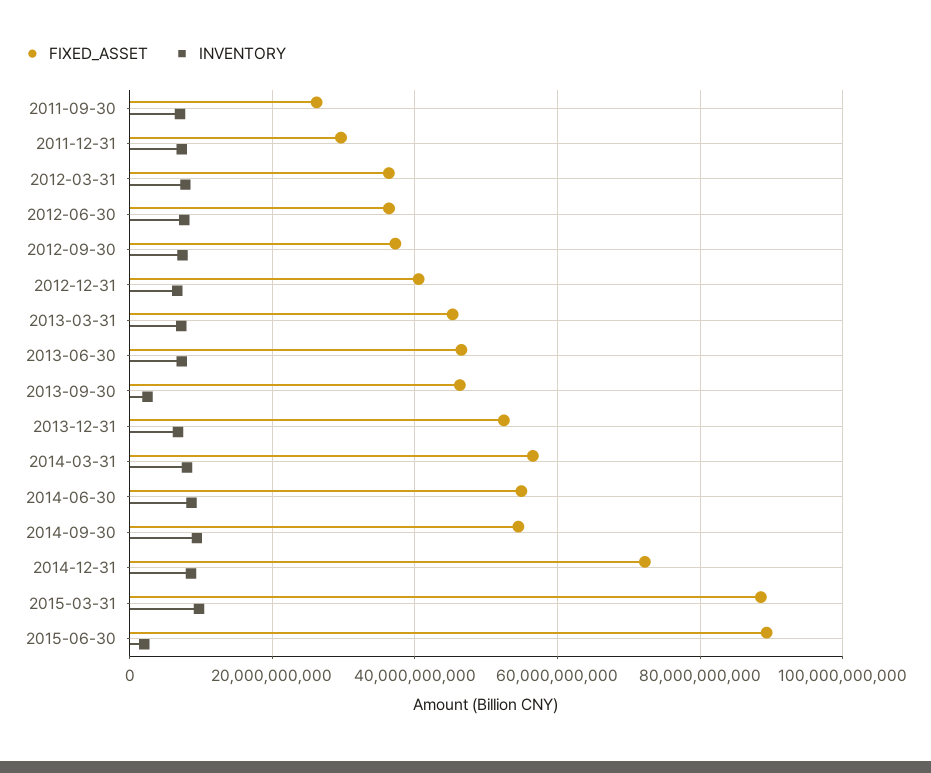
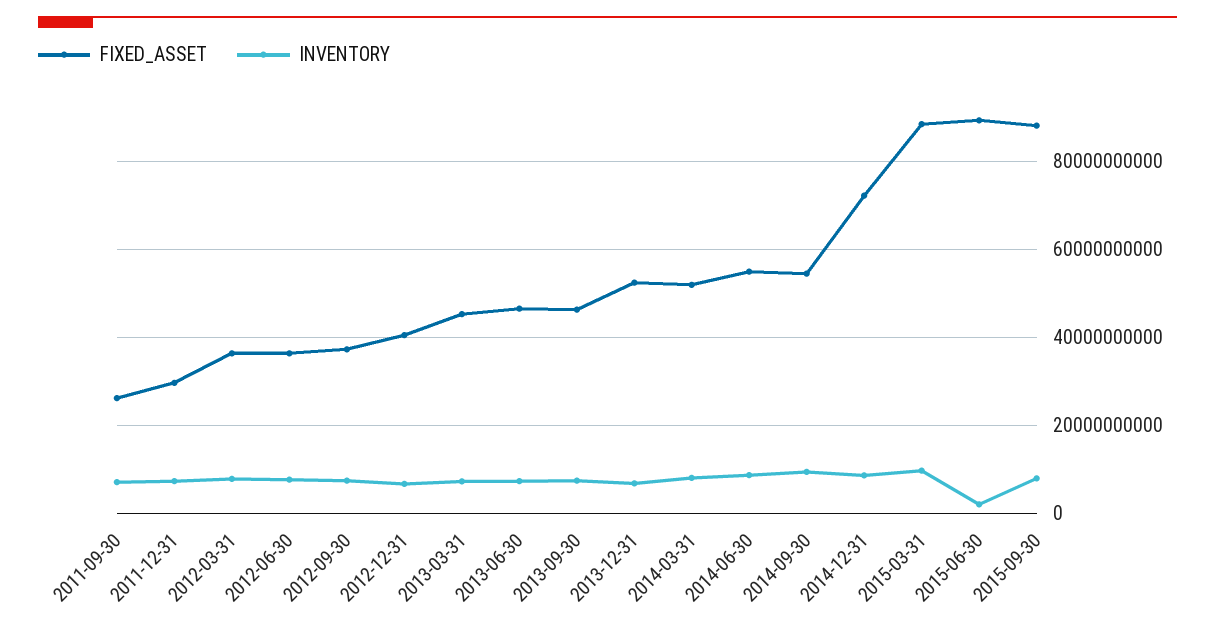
INVENTORY, 2013-09-30: 2000000000 -> 8000000000
FIXED_ASSET, 2014-03-31: 56000000000 -> 52000000000
FIXED_ASSET, 2015-09-30: none -> 88000000000
INVENTORY, 2015-09-30: none -> 8000000000

